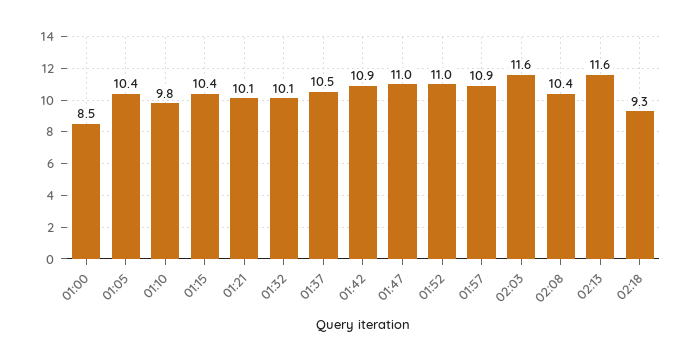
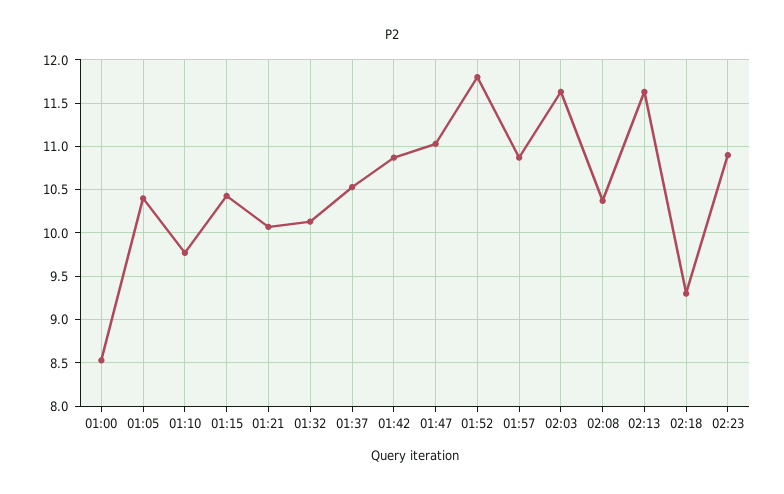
01:52: 11 -> 11.8
02:23: none -> 10.9

